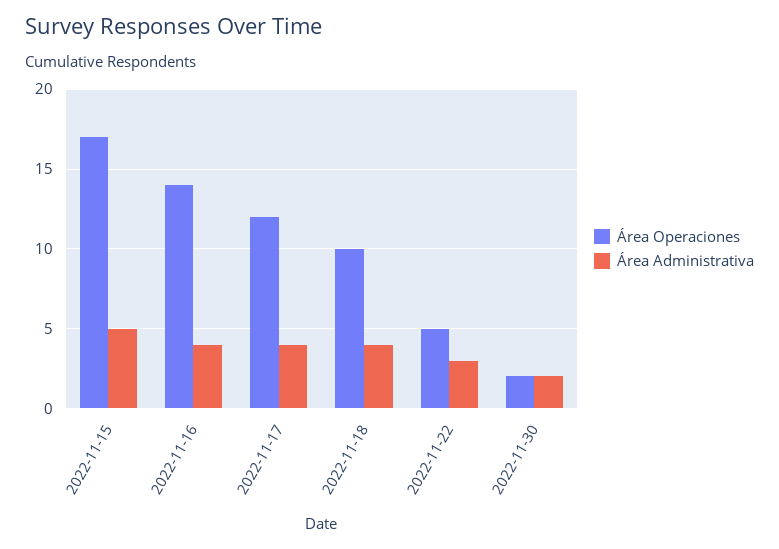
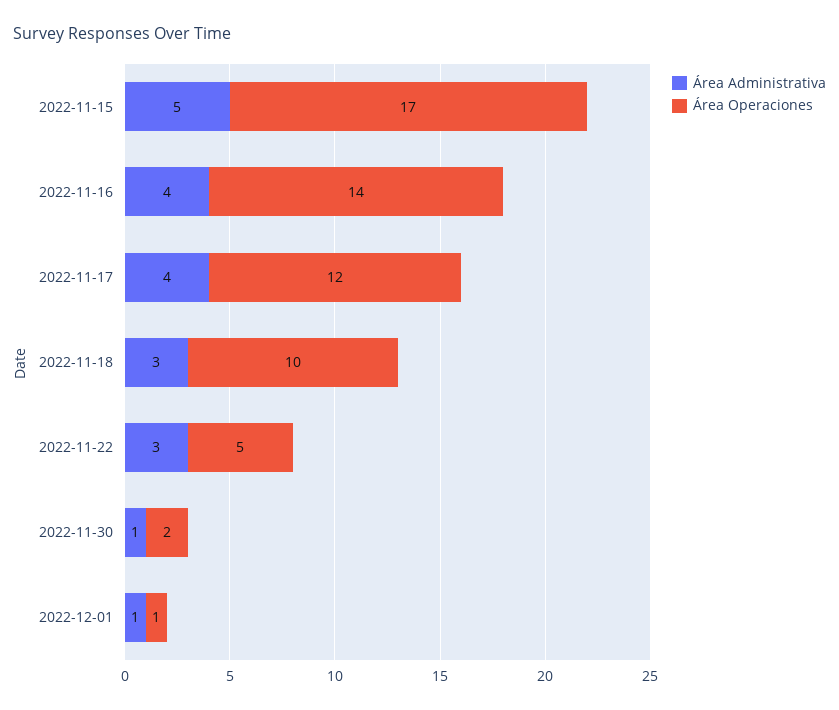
Área Administrativa, 2022-11-18: 4 -> 3
Área Administrativa, 2022-11-30: 2 -> 1
Área Administrativa, 2022-12-01: none -> 1
Área Operaciones, 2022-12-01: none -> 1

